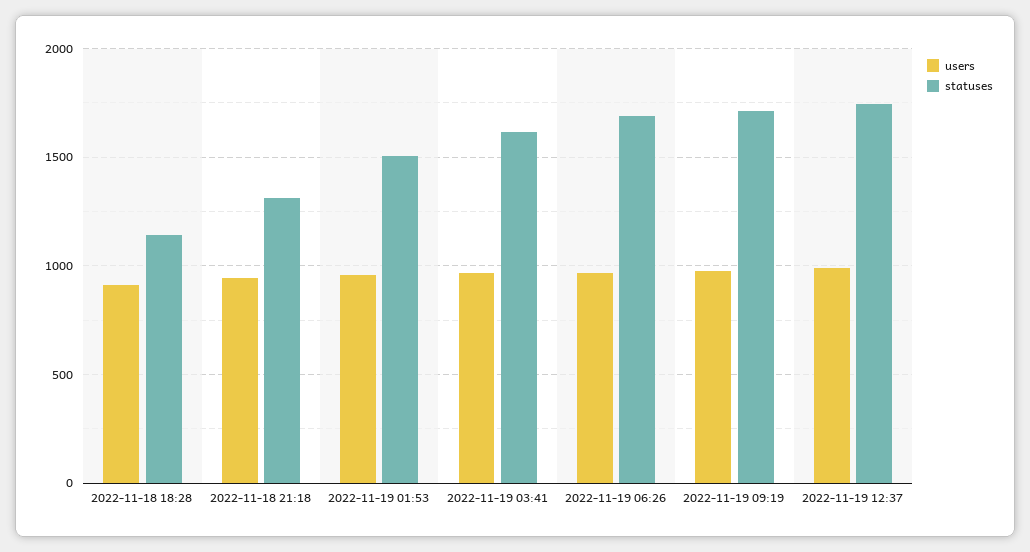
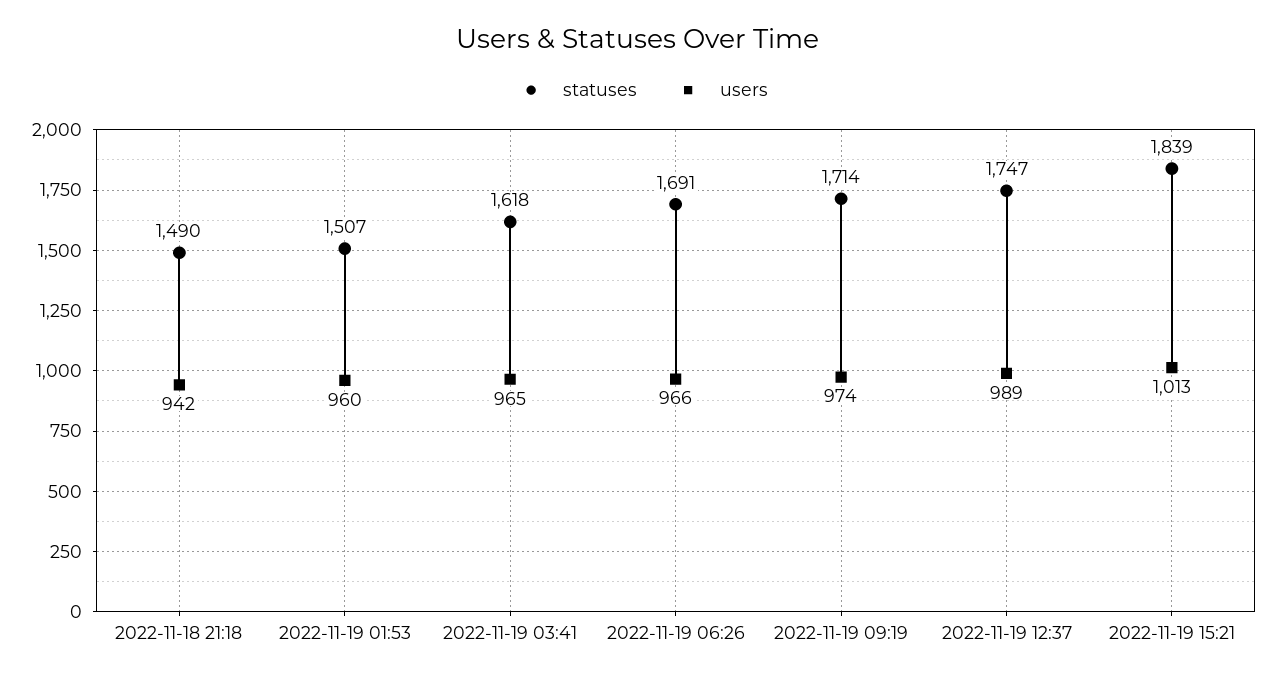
users, 2022-11-18 18:28: 900 -> none
statuses, 2022-11-18 18:28: 1150 -> none
statuses, 2022-11-18 21:18: 1300 -> 1490
statuses, 2022-11-19 15:21: none -> 1839
users, 2022-11-19 15:21: none -> 1013

